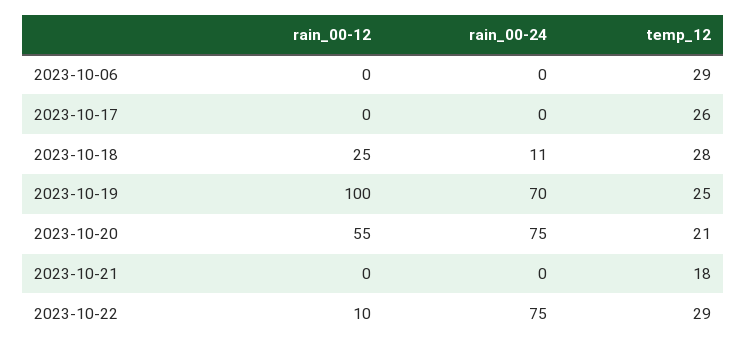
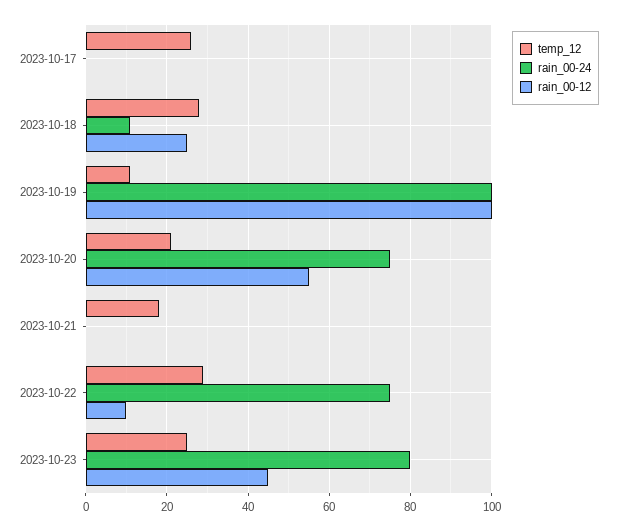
rain_00-12, 2023-10-06: 0 -> none
rain_00-24, 2023-10-06: 0 -> none
temp_12, 2023-10-06: 29 -> none
rain_00-24, 2023-10-19: 70 -> 100
temp_12, 2023-10-19: 25 -> 10
temp_12, 2023-10-23: none -> 25
rain_00-24, 2023-10-23: none -> 80
rain_00-12, 2023-10-23: none -> 45

